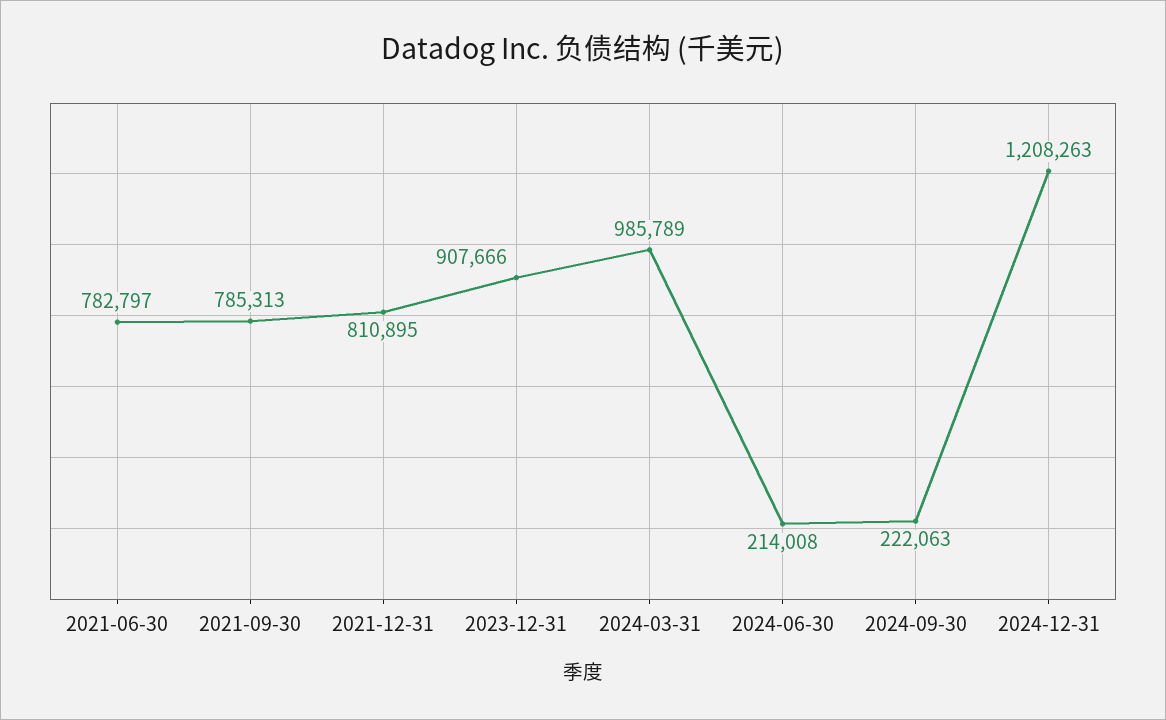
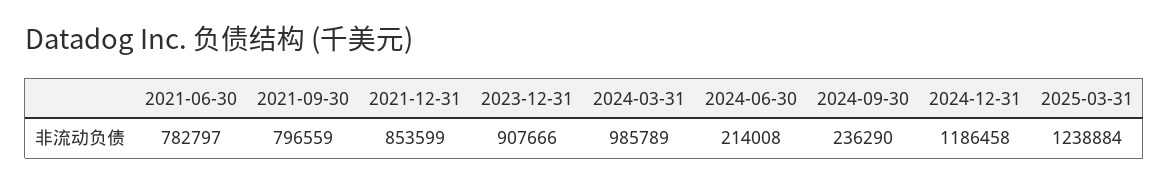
2021-09-30: 785313 -> 796559
2021-12-31: 810895 -> 853599
2024-09-30: 222063 -> 236290
2024-12-31: 1208263 -> 1186458
2025-03-31: none -> 1238884

